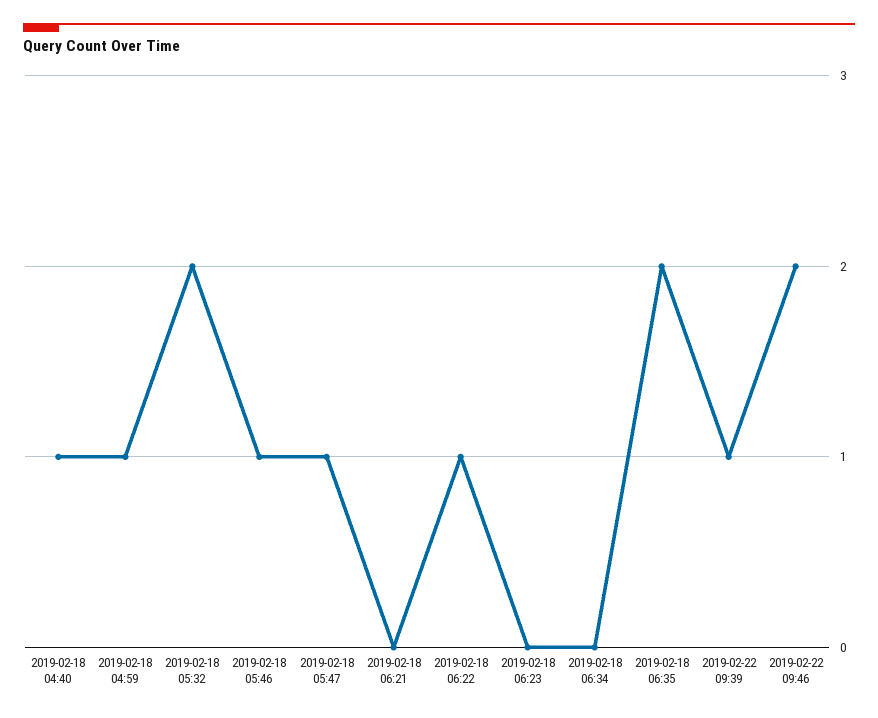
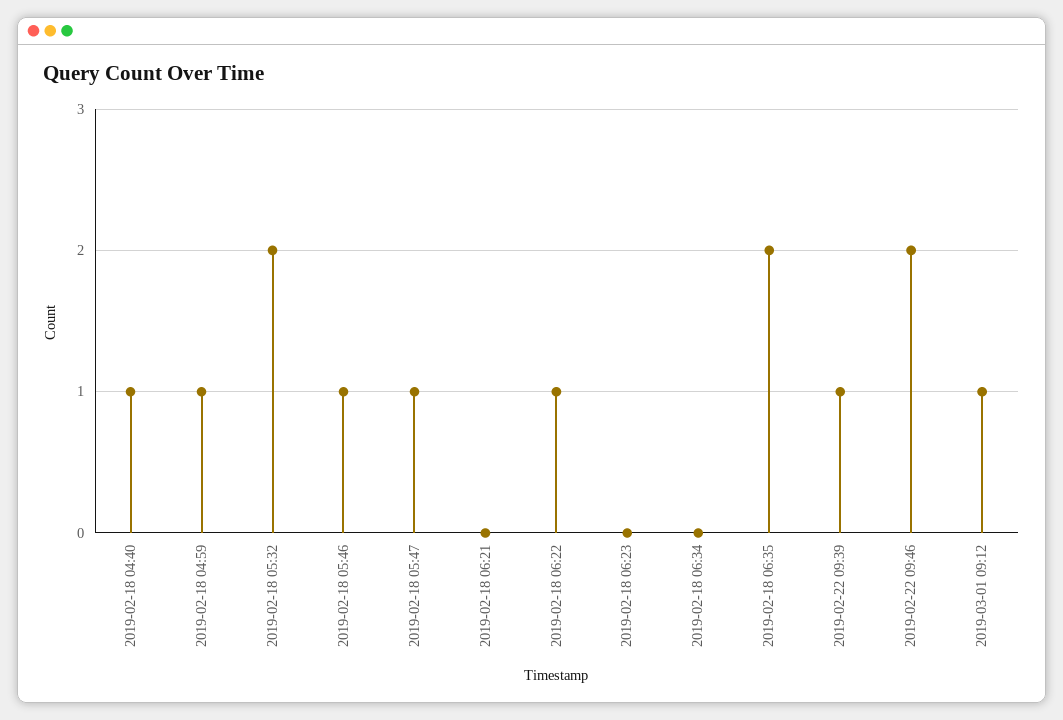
2019-03-01 09:12: none -> 1

